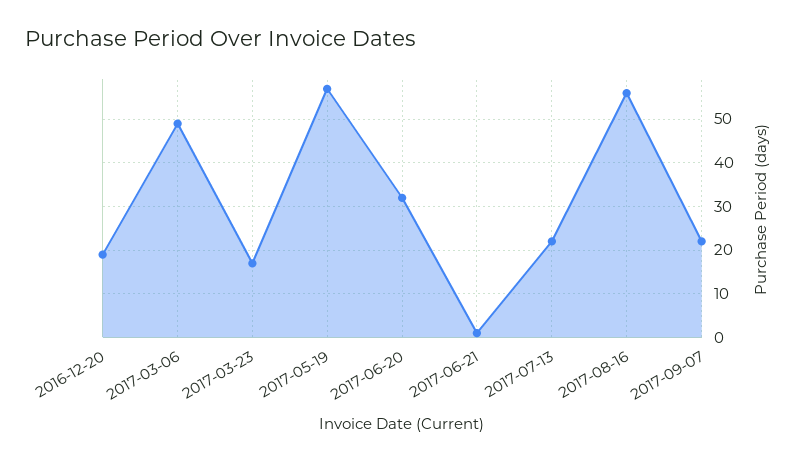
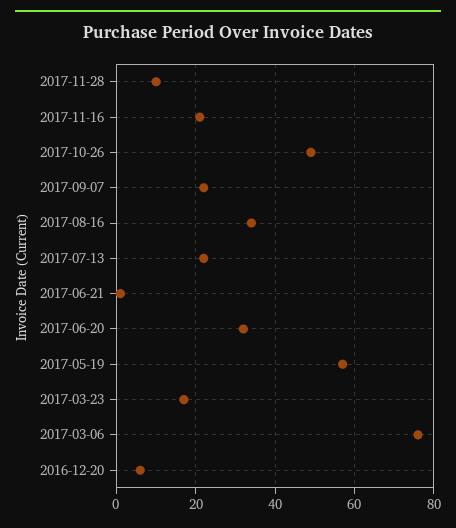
2016-12-20: 20 -> 5
2017-03-06: 50 -> 75
2017-08-16: 55 -> 35
2017-11-28: none -> 10
2017-11-16: none -> 20
2017-10-26: none -> 50

